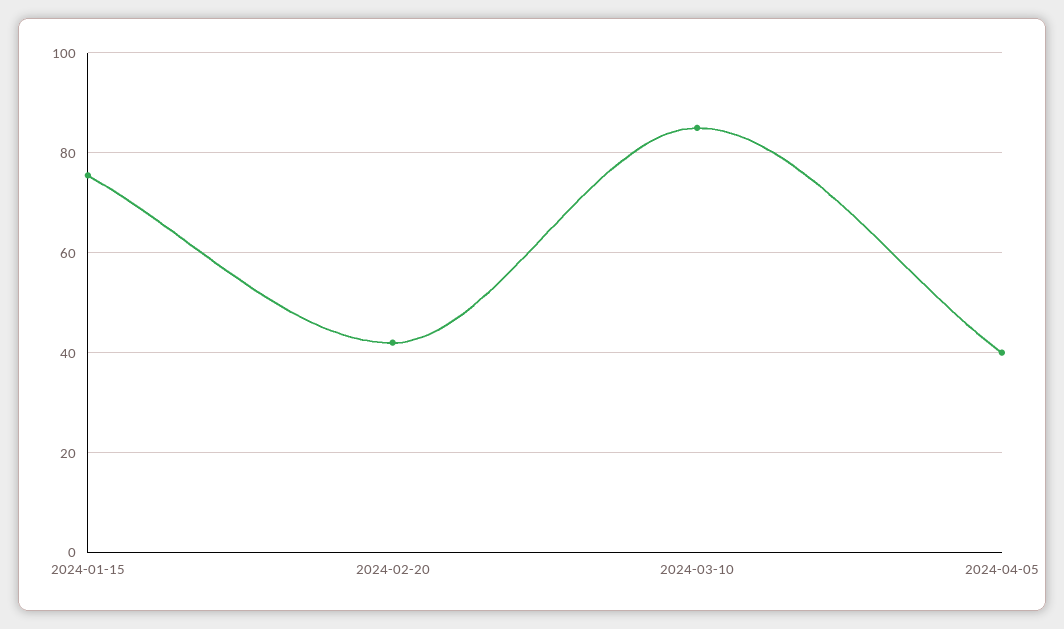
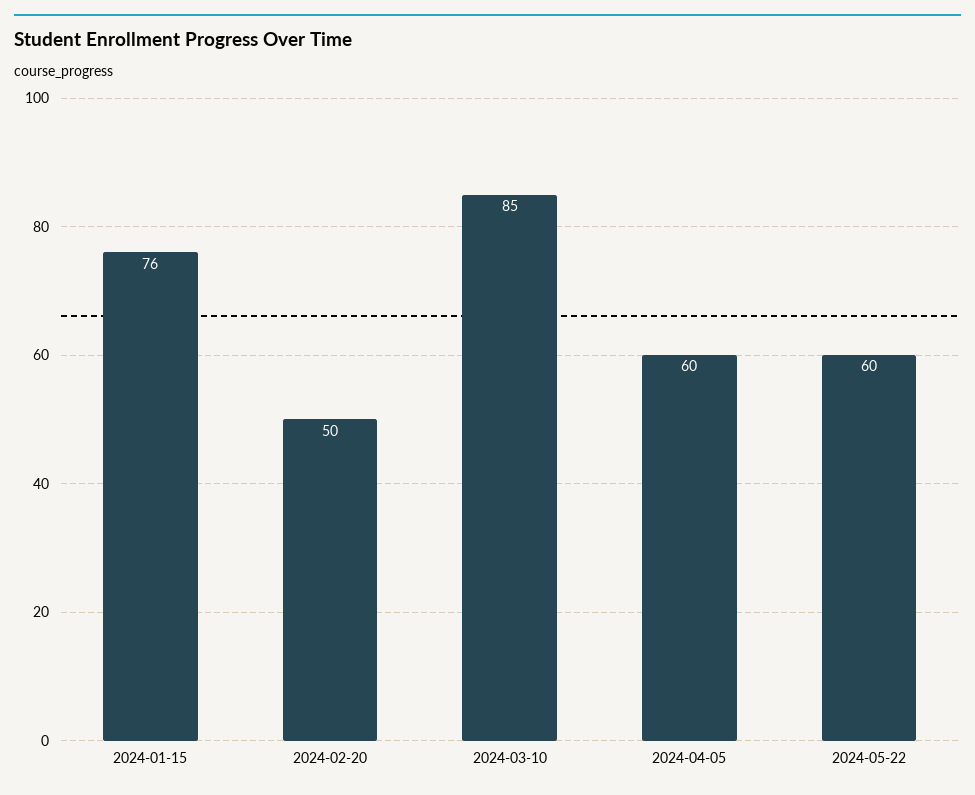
2024-02-20: 42 -> 50
2024-04-05: 40 -> 60
2024-05-22: none -> 60

